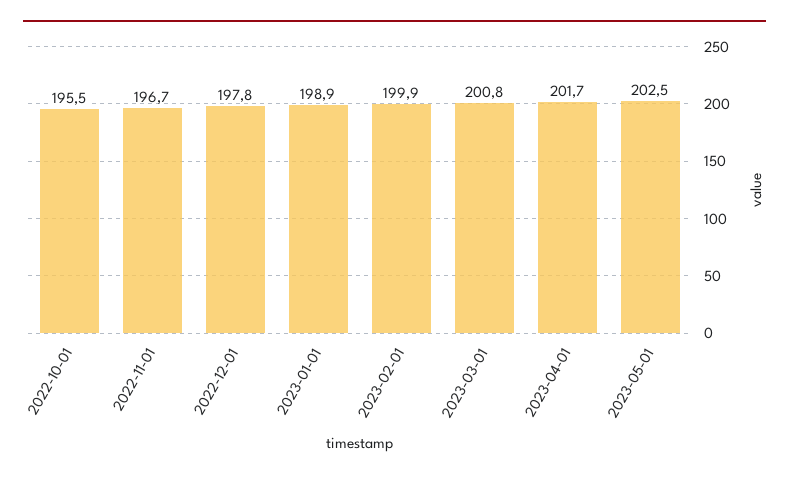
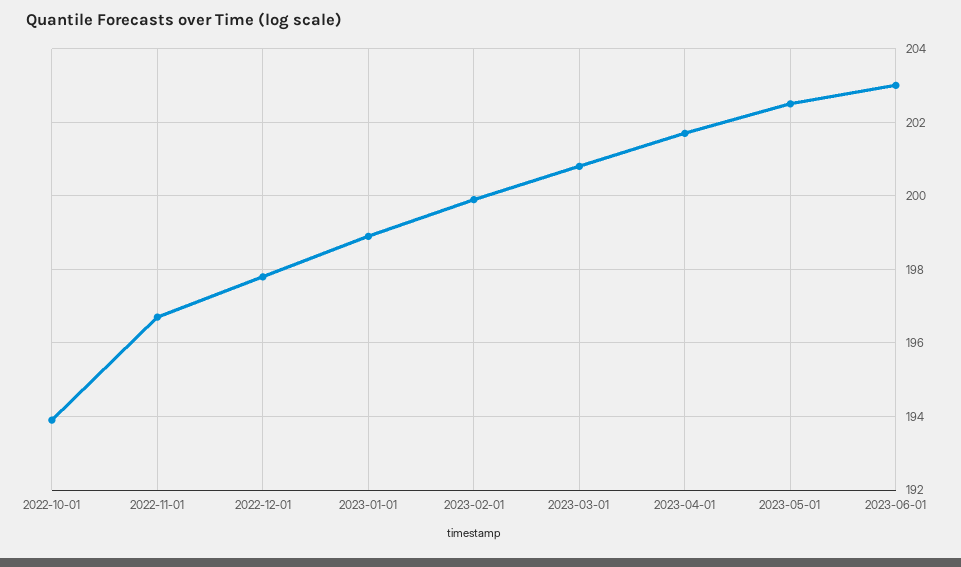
2022-10-01: 195.5 -> 194
2023-06-01: none -> 203

